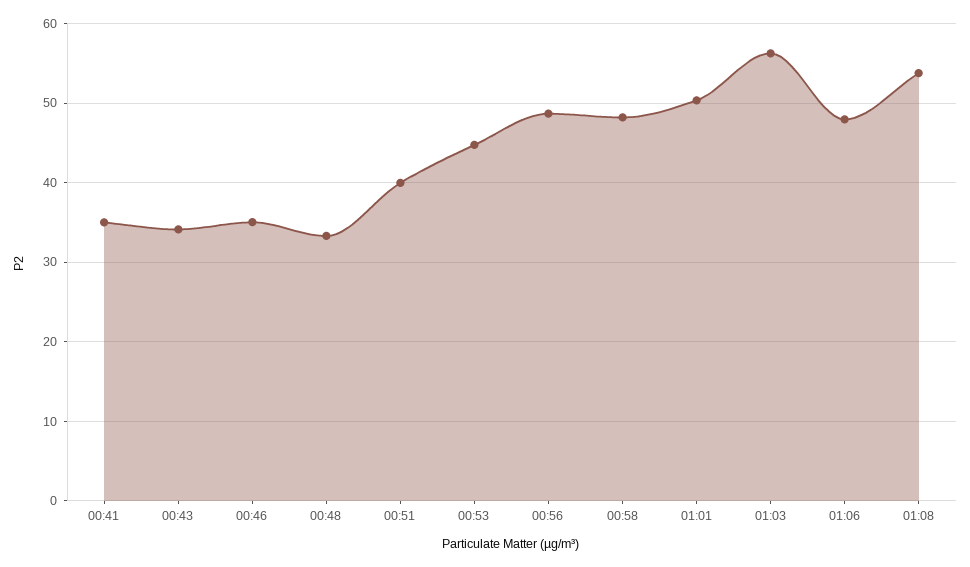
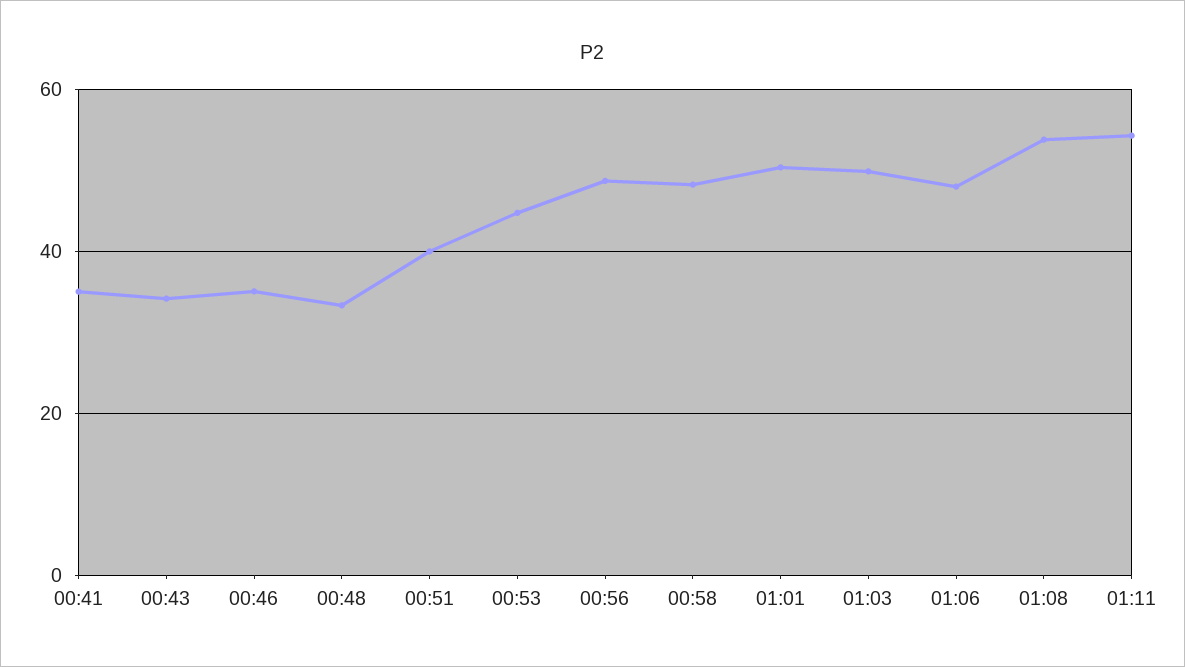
01:03: 56 -> 50
01:11: none -> 54

